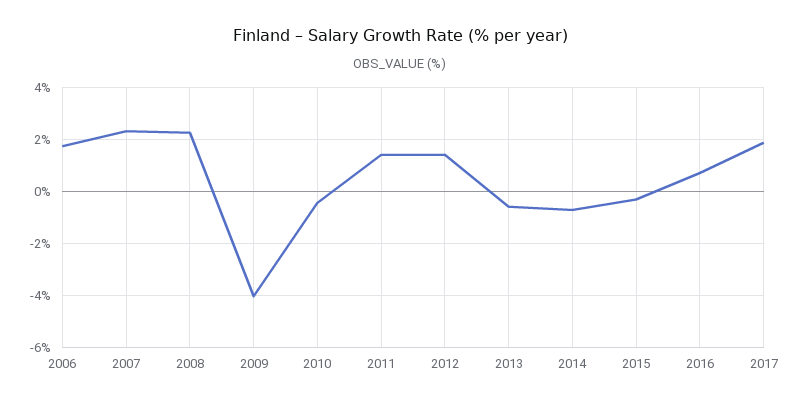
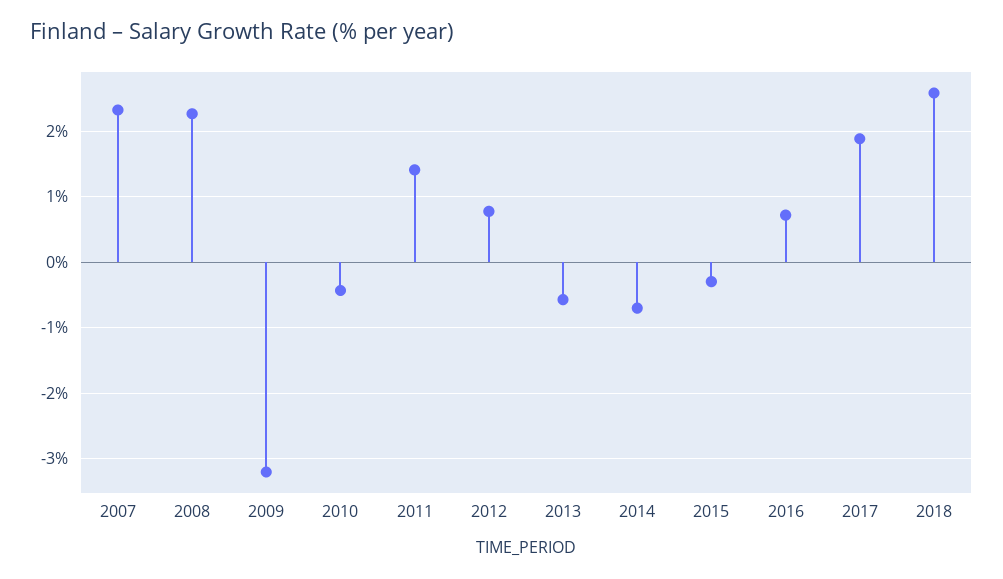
2006: 1.75 -> none
2009: -4 -> -3.2
2012: 1.5 -> 0.8
2018: none -> 2.6

